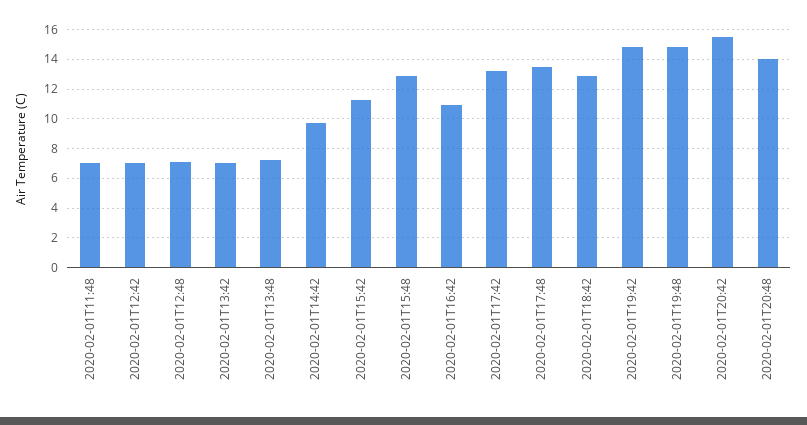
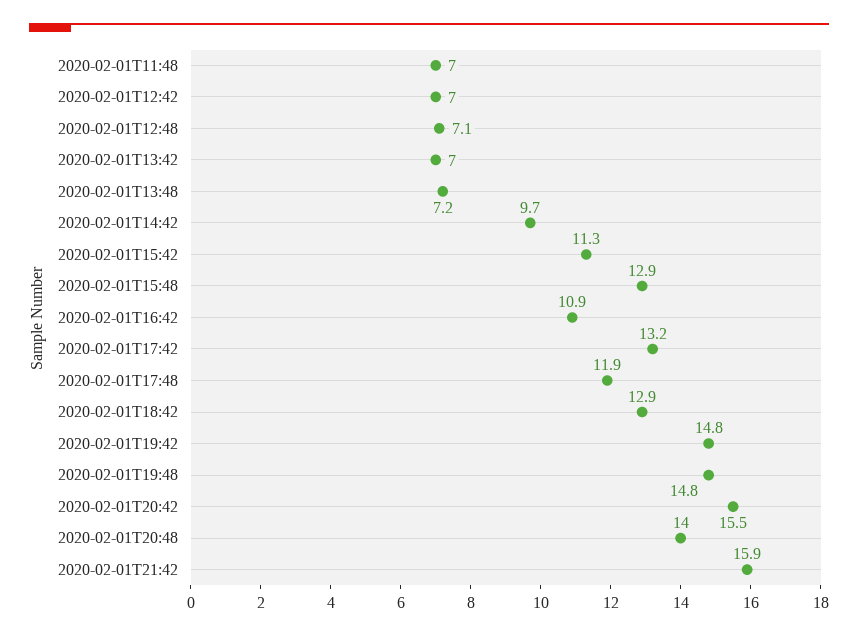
2020-02-01T17:48: 13.5 -> 11.9
2020-02-01T21:42: none -> 15.9

